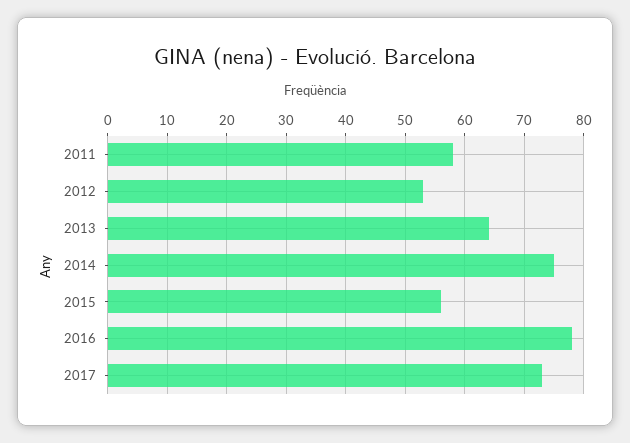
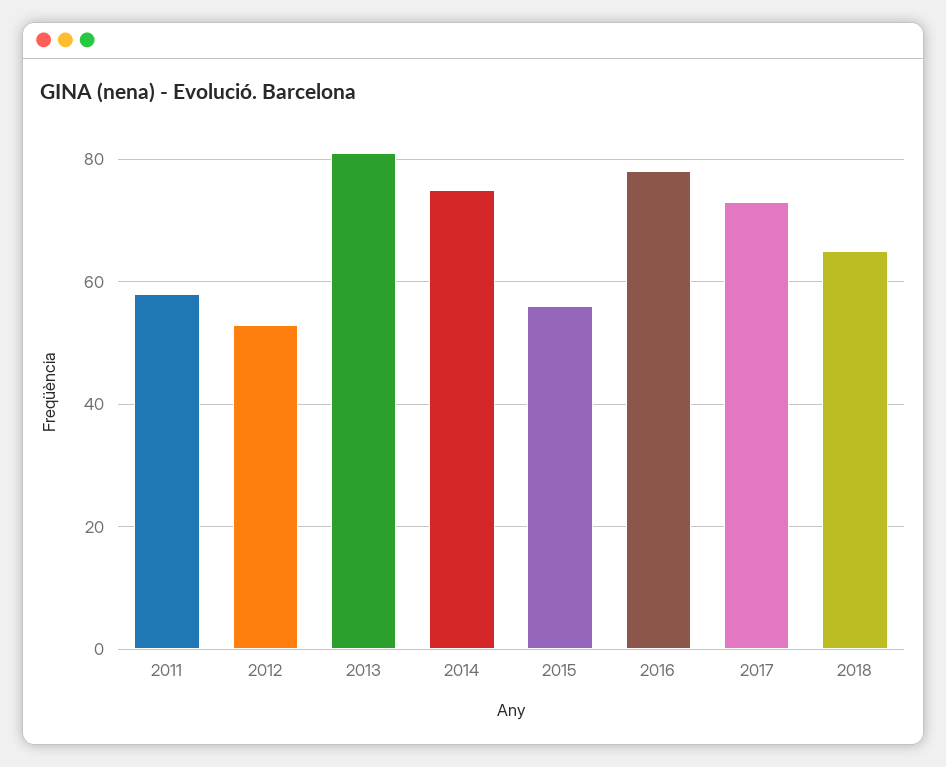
2013: 65 -> 80
2018: none -> 65

